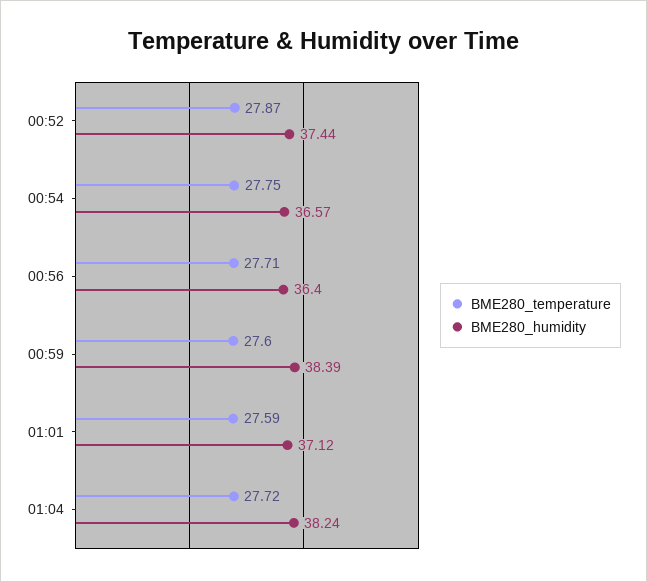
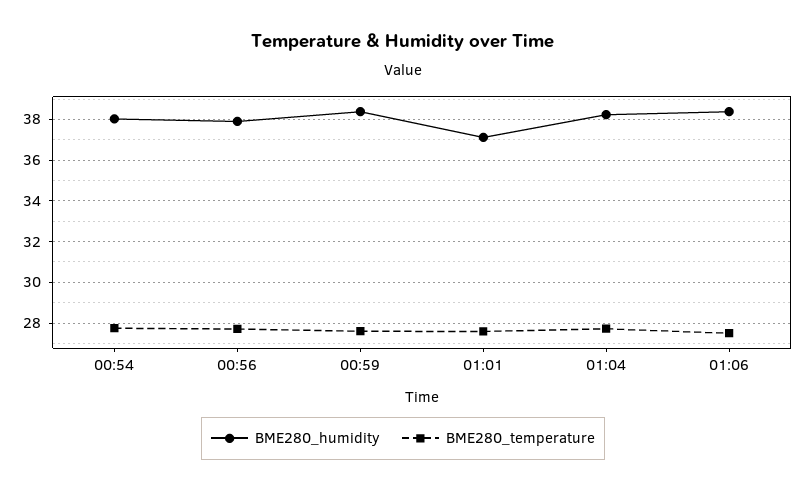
BME280_temperature, 00:52: 27.87 -> none
BME280_humidity, 00:52: 37.44 -> none
BME280_humidity, 00:54: 36.57 -> 38
BME280_humidity, 00:56: 36.4 -> 38
BME280_humidity, 01:06: none -> 38.5
BME280_temperature, 01:06: none -> 27.5

